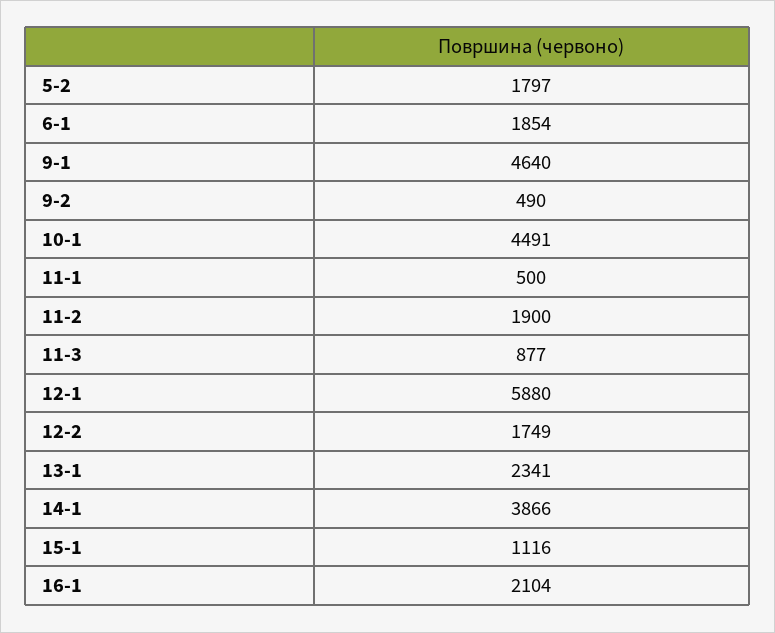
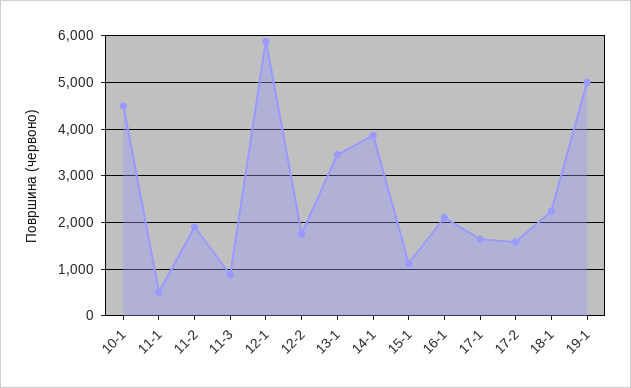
5-2: 1797 -> none
6-1: 1854 -> none
9-1: 4640 -> none
9-2: 490 -> none
13-1: 2341 -> 3400
17-1: none -> 1600
17-2: none -> 1600
18-1: none -> 2200
19-1: none -> 5000

